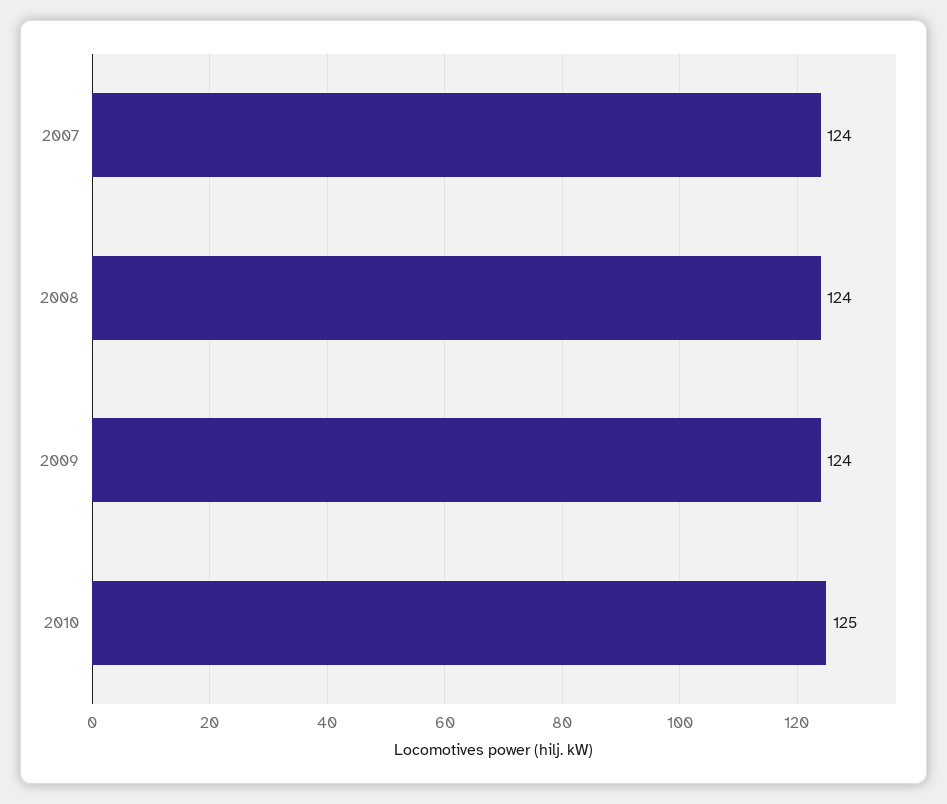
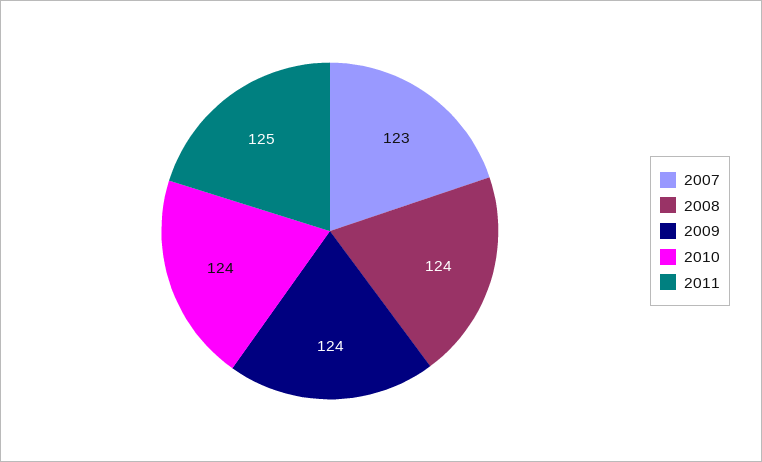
2007: 124 -> 123
2010: 125 -> 124
2011: none -> 125

